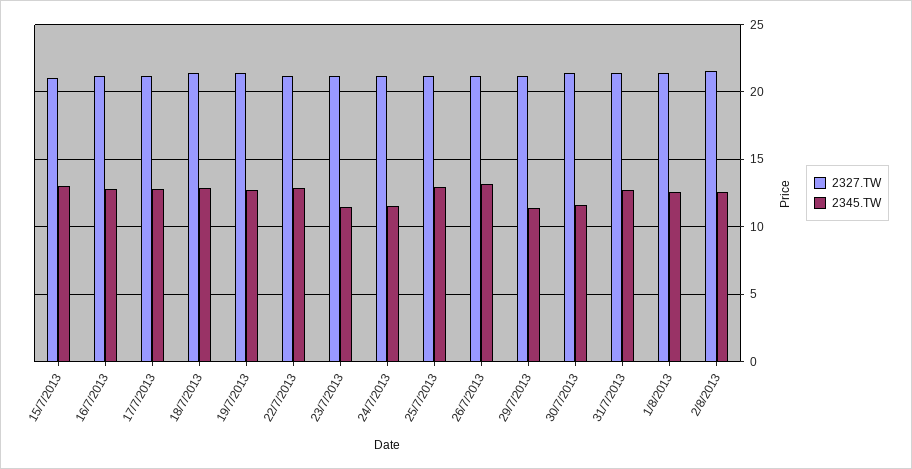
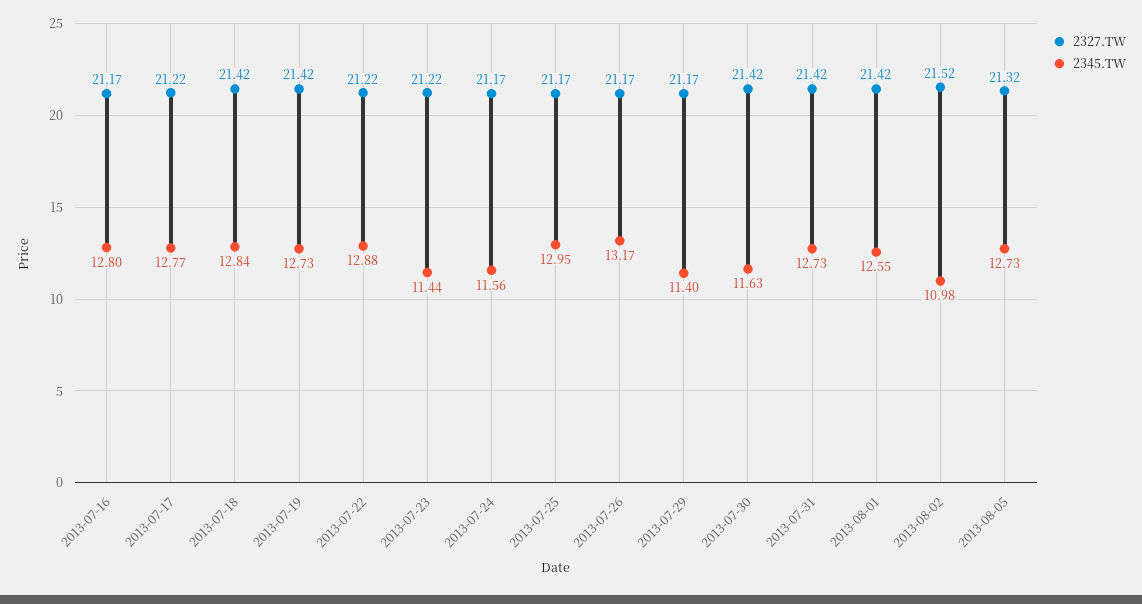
2327.TW, 15/7/2013: 21 -> none
2345.TW, 15/7/2013: 13 -> none
2345.TW, 2/8/2013: 12.5 -> 10.98
2327.TW, 2013-08-05: none -> 21.32
2345.TW, 2013-08-05: none -> 12.73

